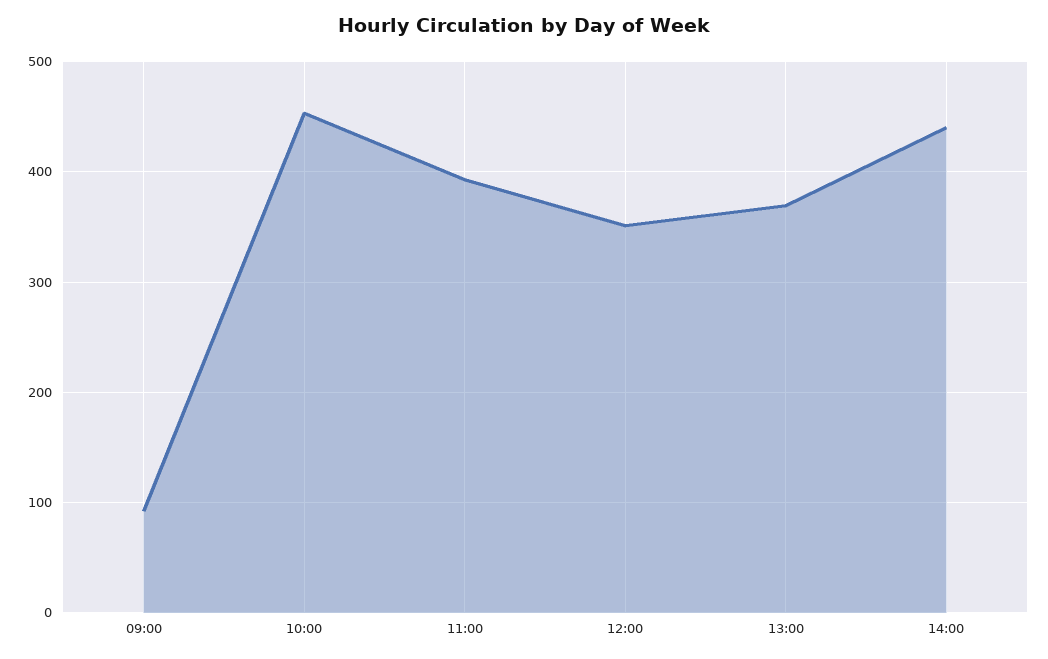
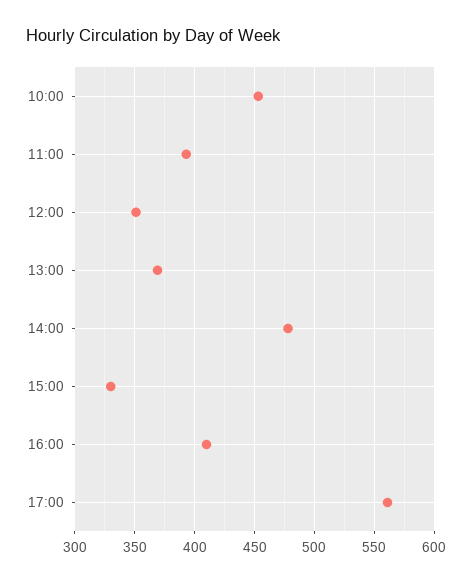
09:00: 90 -> none
14:00: 440 -> 480
15:00: none -> 330
16:00: none -> 410
17:00: none -> 560

